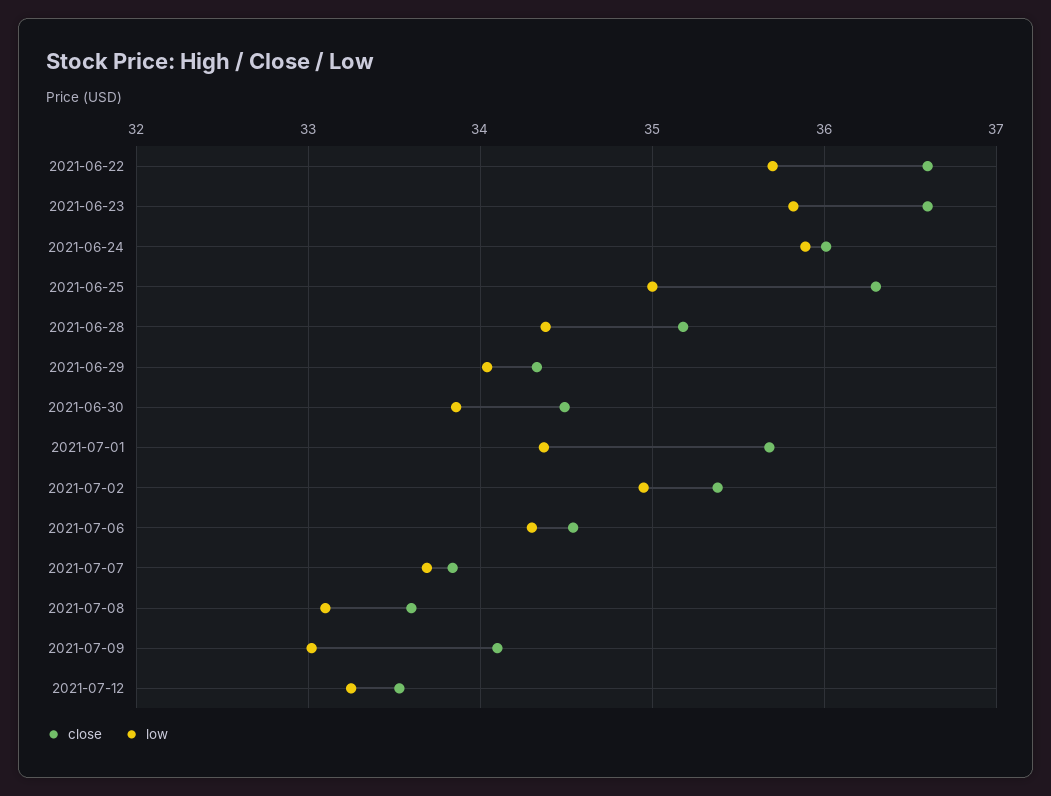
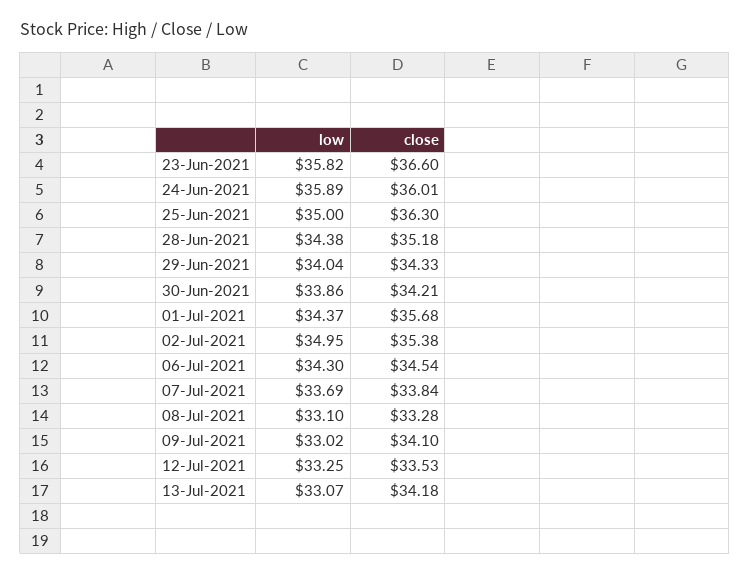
close, 2021-06-22: 36.6 -> none
low, 2021-06-22: 35.7 -> none
close, 2021-06-30: 34.5 -> 34.21
close, 2021-07-08: 33.6 -> 33.28
low, 13-Jul-2021: none -> 33.07
close, 13-Jul-2021: none -> 34.18

